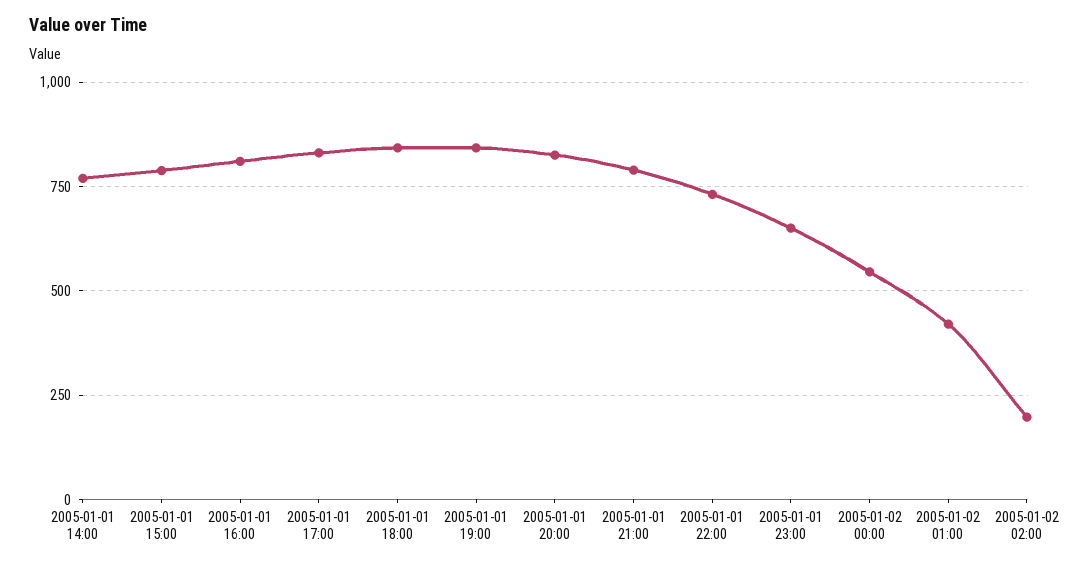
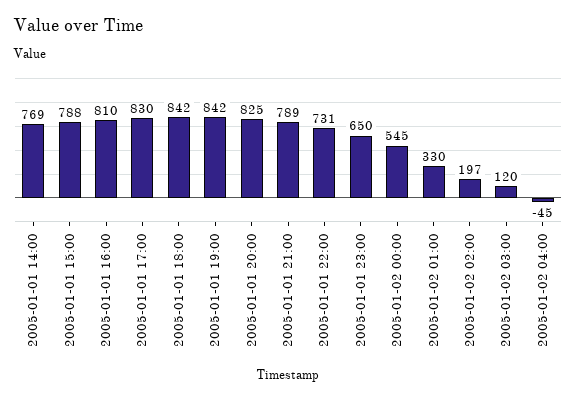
2005-01-02 01:00: 425 -> 330
2005-01-02 03:00: none -> 120
2005-01-02 04:00: none -> -45

